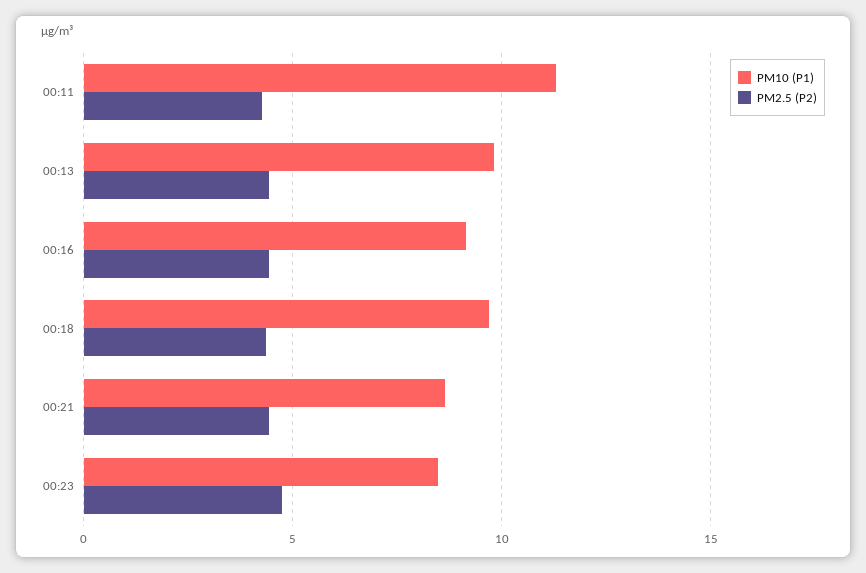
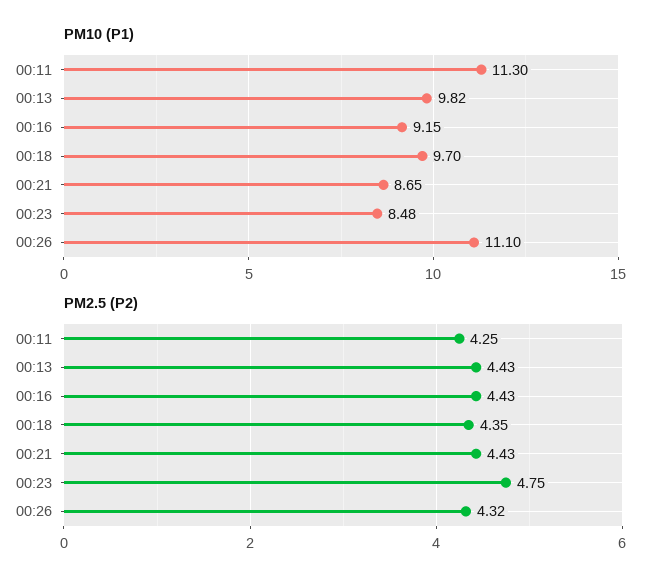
PM10 (P1), 00:26: none -> 11.1
PM2.5 (P2), 00:26: none -> 4.32

